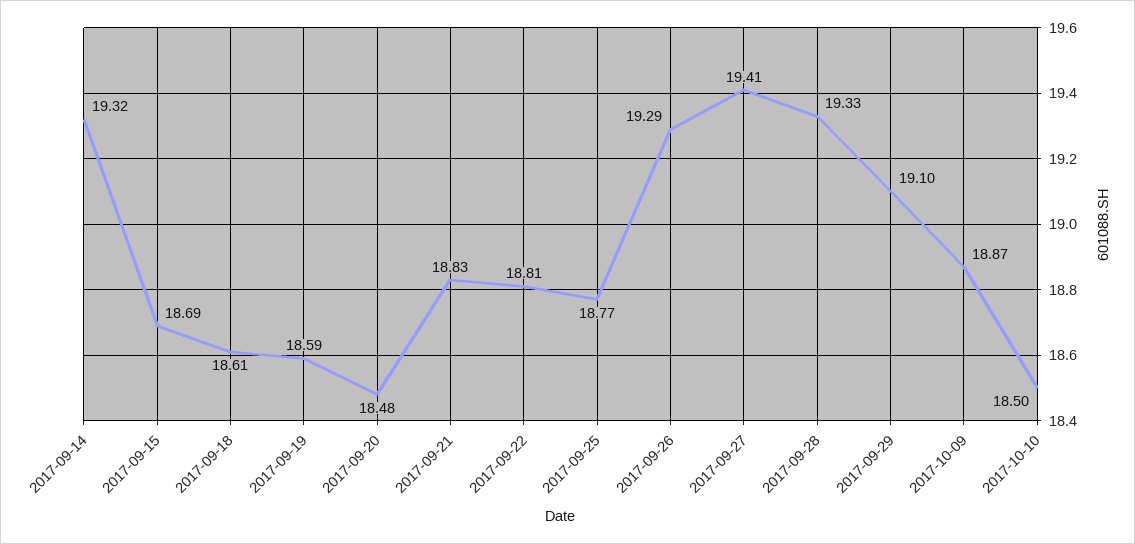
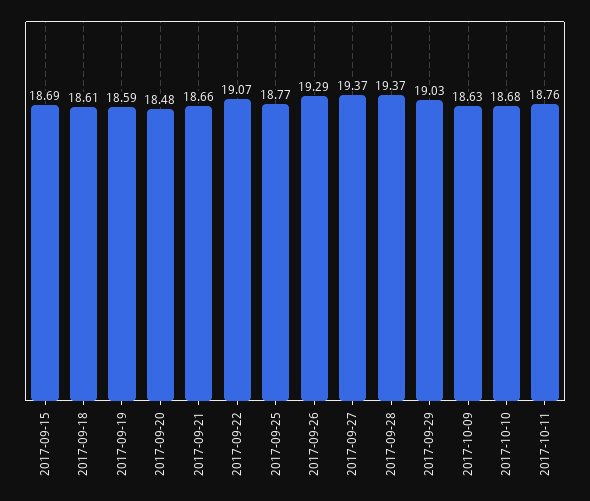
2017-09-14: 19.32 -> none
2017-09-21: 18.83 -> 18.66
2017-09-22: 18.81 -> 19.07
2017-09-27: 19.41 -> 19.37
2017-09-28: 19.33 -> 19.37
2017-09-29: 19.1 -> 19.03
2017-10-09: 18.87 -> 18.63
2017-10-10: 18.5 -> 18.68
2017-10-11: none -> 18.76

